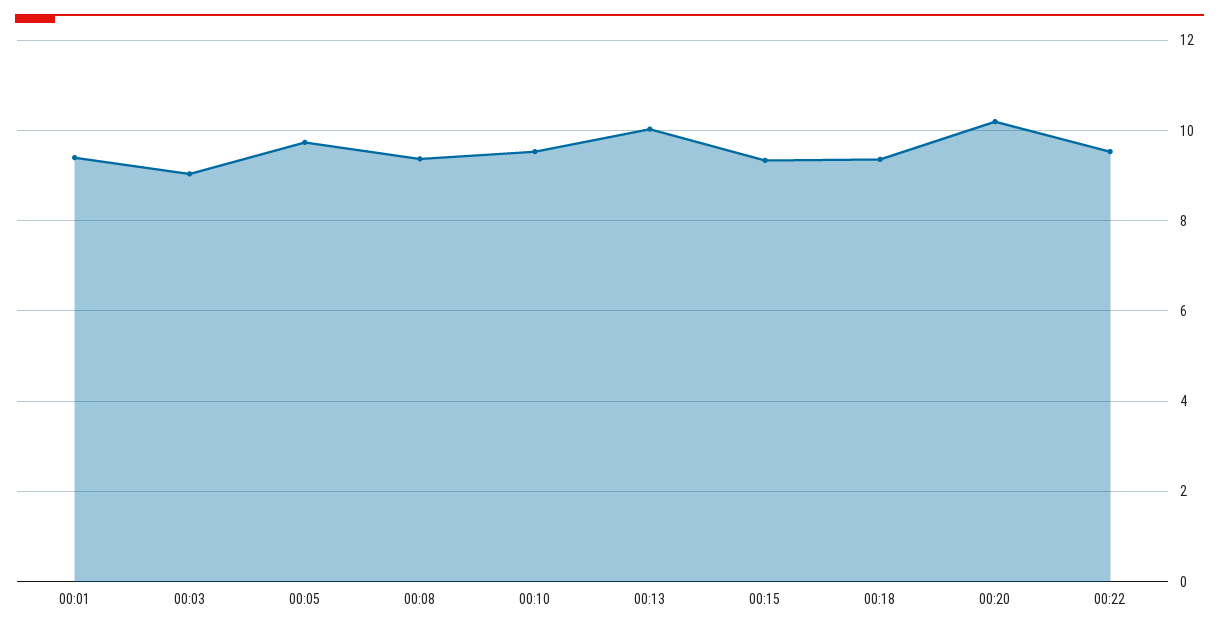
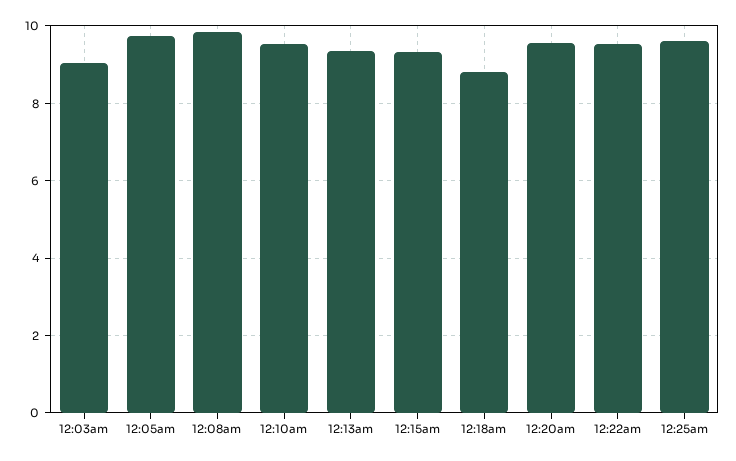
00:01: 9.4 -> none
00:08: 9.4 -> 9.8
00:13: 10 -> 9.4
00:18: 9.4 -> 8.8
00:20: 10.2 -> 9.6
12:25am: none -> 9.6

